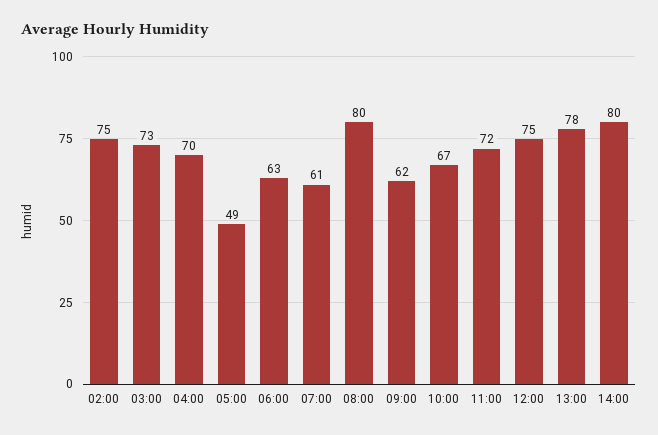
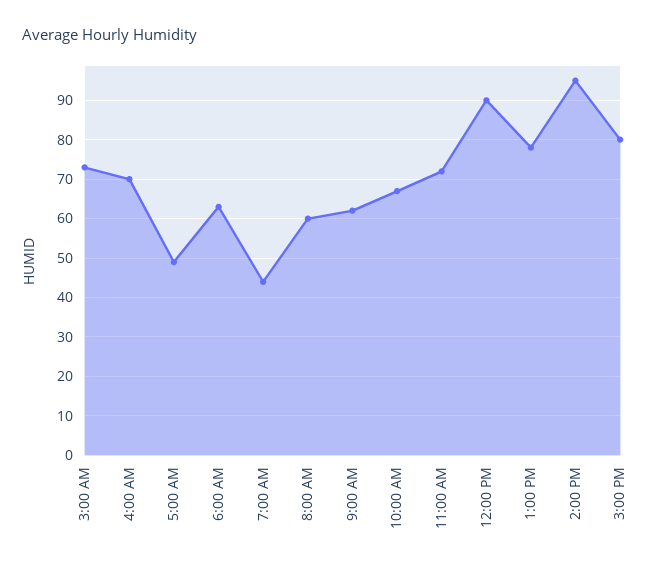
02:00: 75 -> none
07:00: 61 -> 45
08:00: 80 -> 60
12:00: 75 -> 90
14:00: 80 -> 95
3:00 PM: none -> 80

